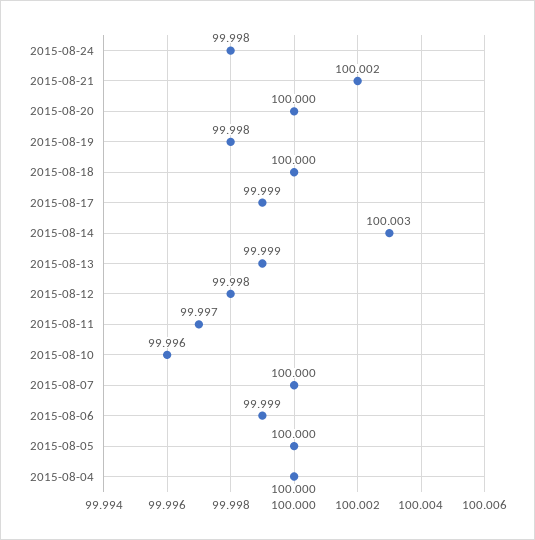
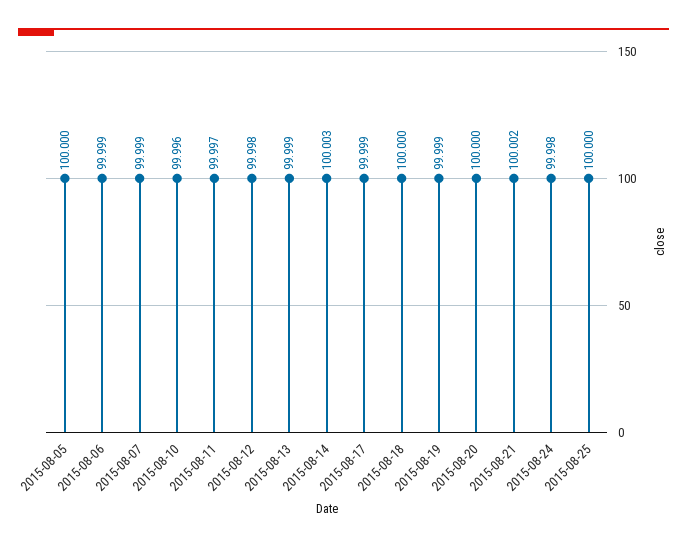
2015-08-19: 99.998 -> 99.999
2015-08-07: 100 -> 99.999
2015-08-04: 100 -> none
2015-08-25: none -> 100

